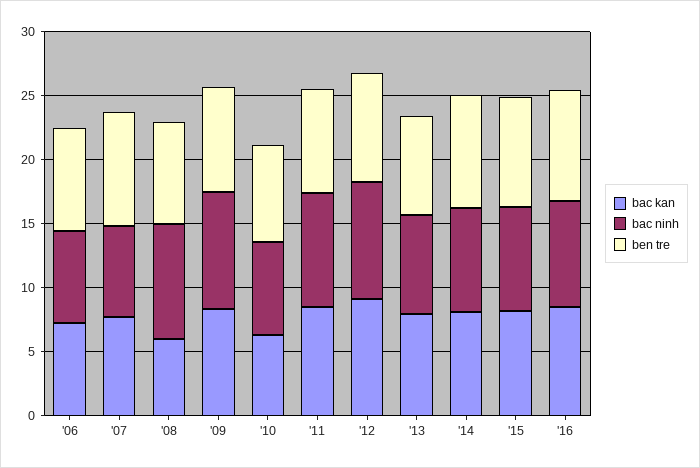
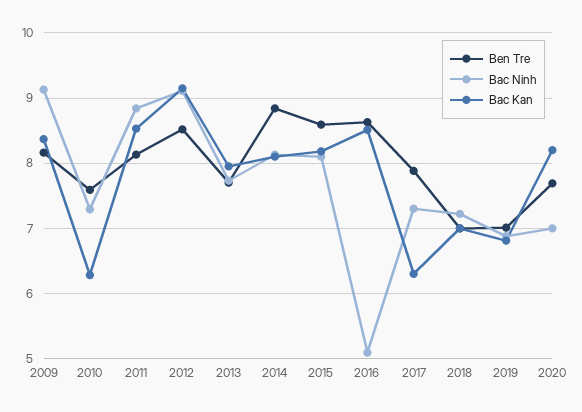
bac kan, '06: 7 -> none
bac ninh, '06: 7 -> none
ben tre, '06: 8 -> none
bac kan, '07: 8 -> none
bac ninh, '07: 7 -> none
ben tre, '07: 9 -> none
bac kan, '08: 6 -> none
bac ninh, '08: 9 -> none
ben tre, '08: 8 -> none
bac ninh, '16: 8 -> 5.1
ben tre, 2017: none -> 7.9
bac ninh, 2017: none -> 7.3
bac kan, 2017: none -> 6.3
ben tre, 2018: none -> 7
bac ninh, 2018: none -> 7.2
bac kan, 2018: none -> 7
ben tre, 2019: none -> 7
bac ninh, 2019: none -> 6.9
bac kan, 2019: none -> 6.8
ben tre, 2020: none -> 7.7
bac ninh, 2020: none -> 7
bac kan, 2020: none -> 8.2

